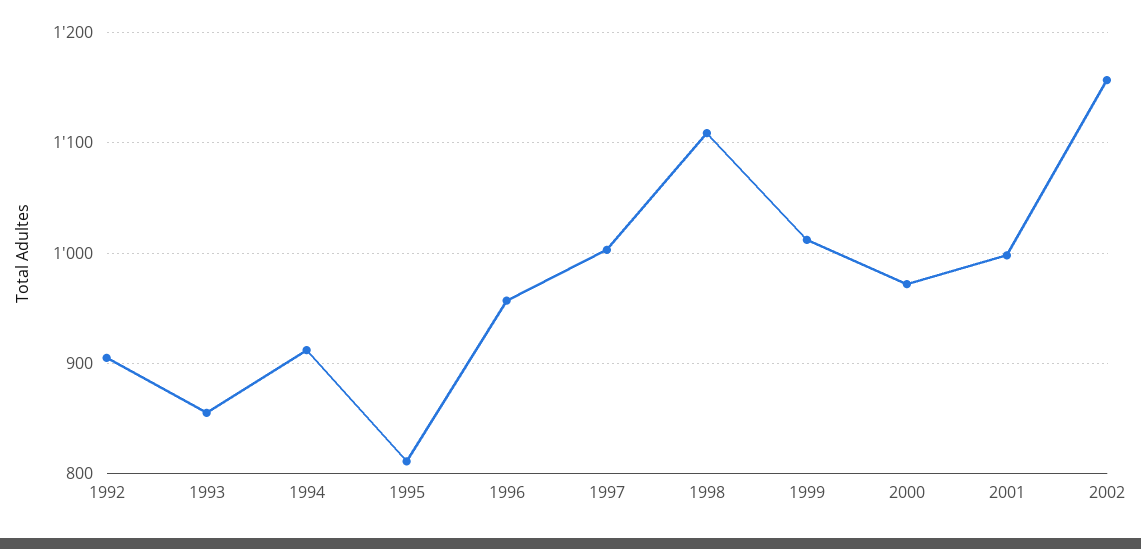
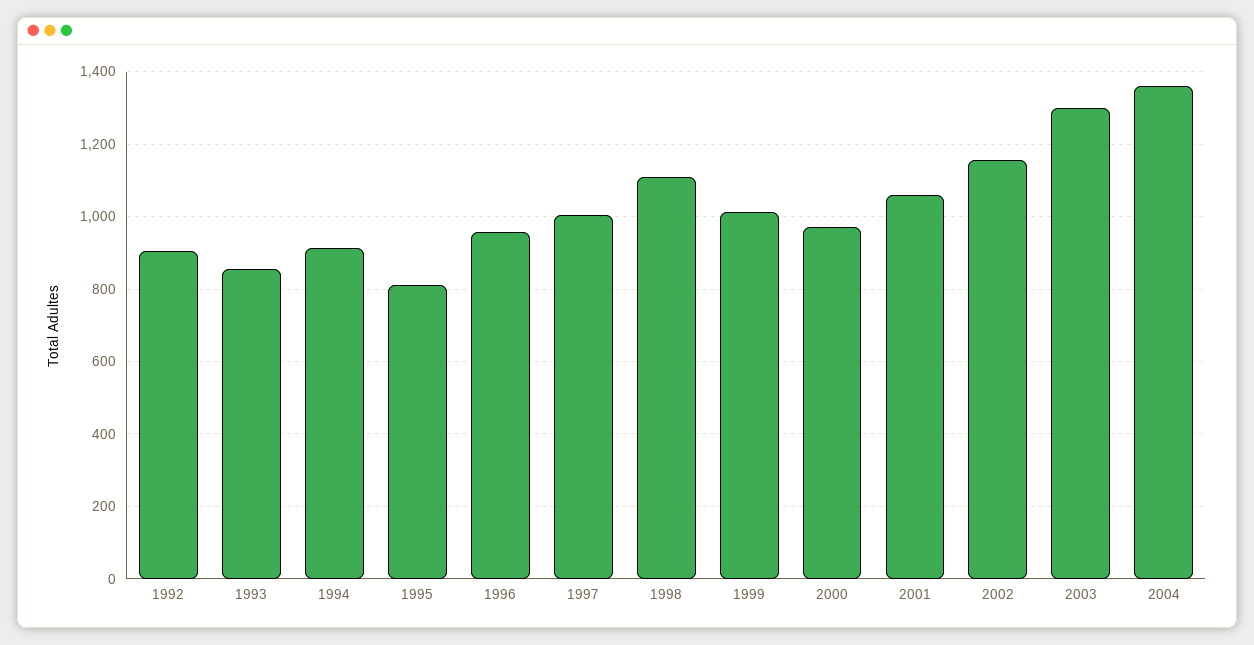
2001: 1000 -> 1060
2003: none -> 1300
2004: none -> 1360

